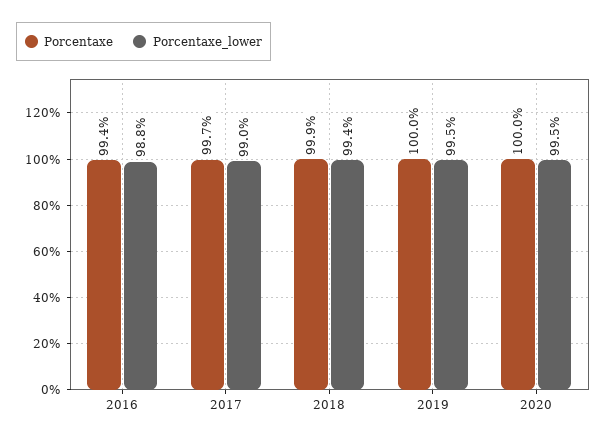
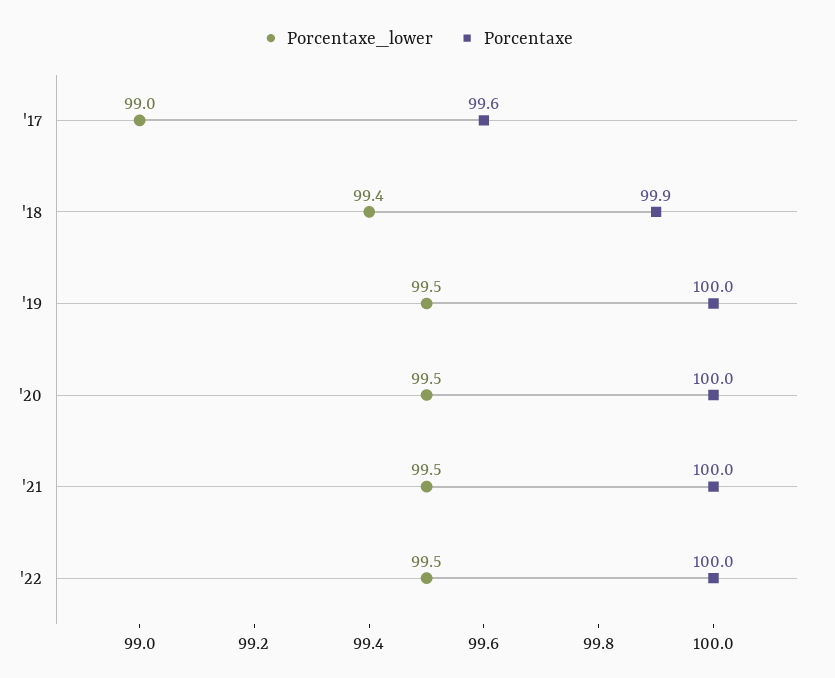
Porcentaxe, 2016: 99.4 -> none
Porcentaxe_lower, 2016: 98.8 -> none
Porcentaxe, 2017: 99.7 -> 99.6
Porcentaxe_lower, '21: none -> 99.5
Porcentaxe, '21: none -> 100
Porcentaxe_lower, '22: none -> 99.5
Porcentaxe, '22: none -> 100

